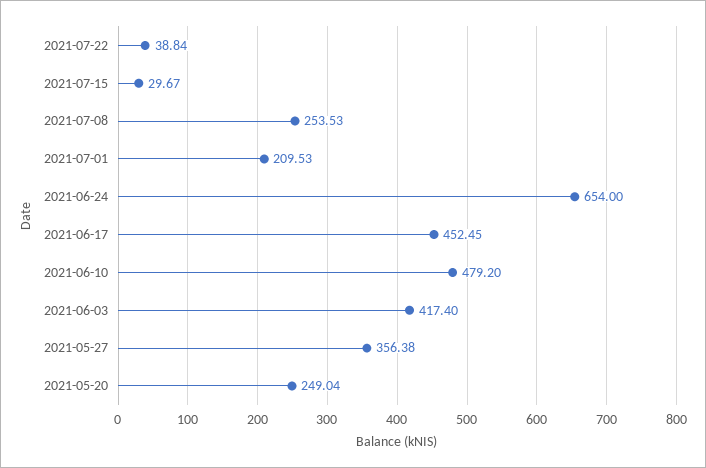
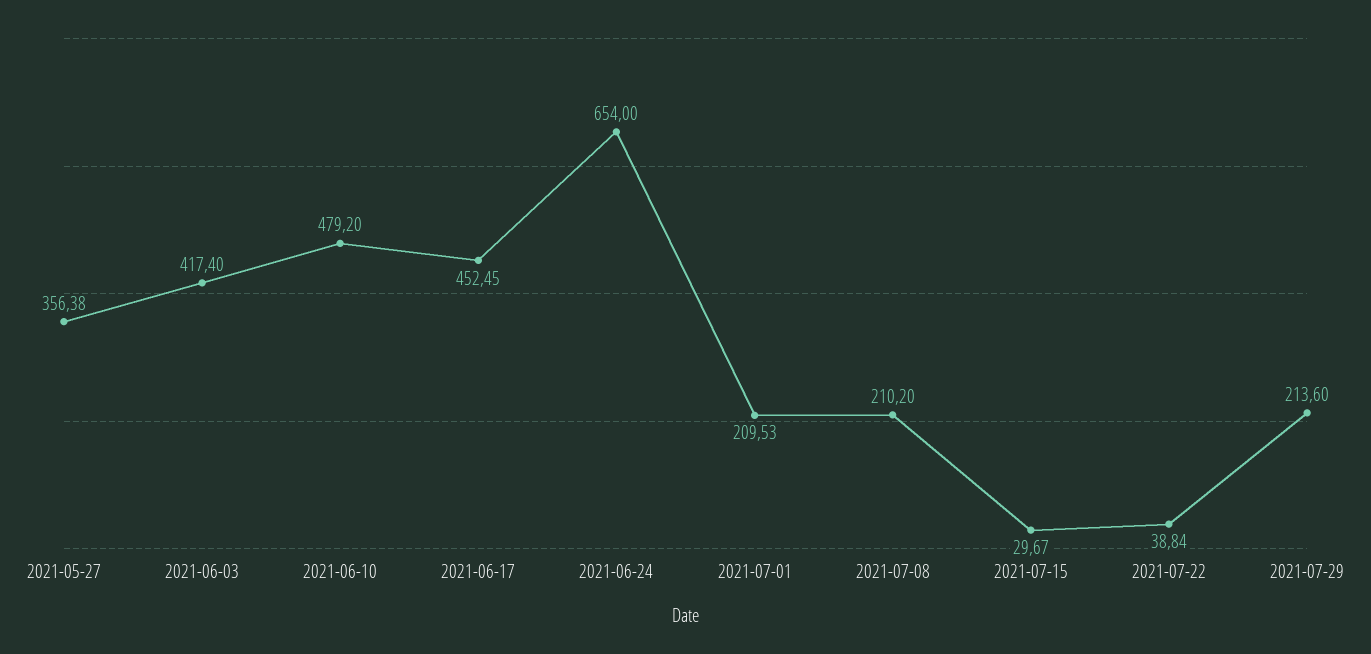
2021-07-08: 253.53 -> 210.2
2021-05-20: 249.04 -> none
2021-07-29: none -> 213.6

